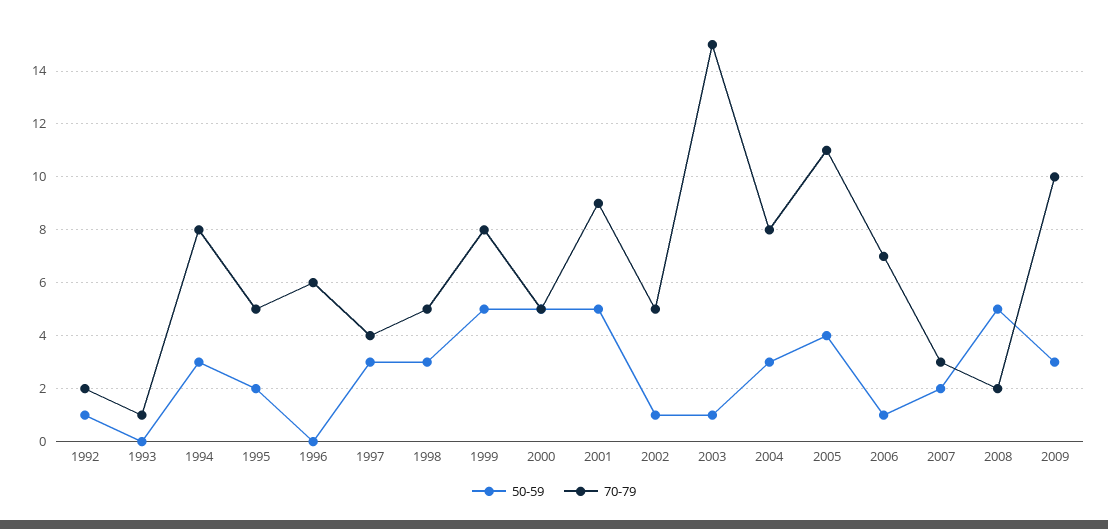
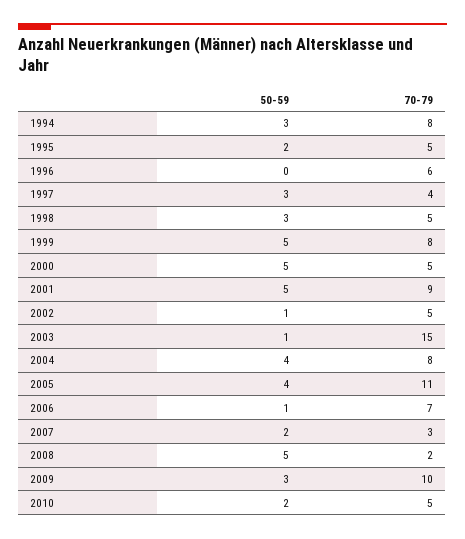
50-59, 1992: 1 -> none
70-79, 1992: 2 -> none
50-59, 1993: 0 -> none
70-79, 1993: 1 -> none
50-59, 2004: 3 -> 4
50-59, 2010: none -> 2
70-79, 2010: none -> 5

